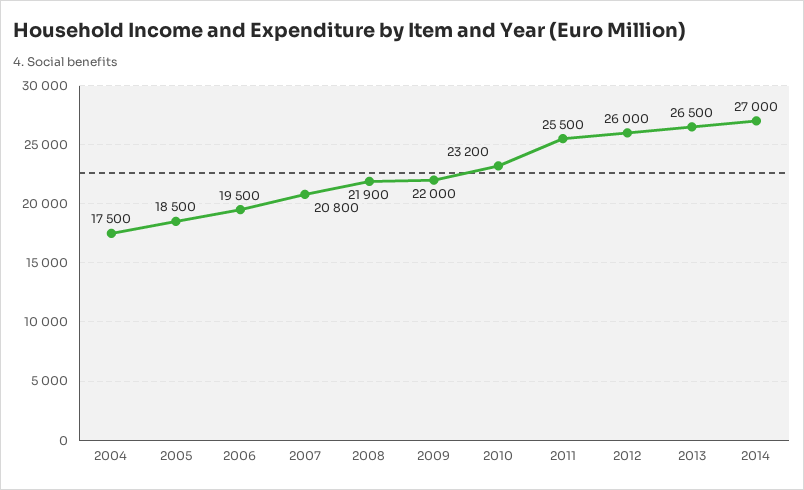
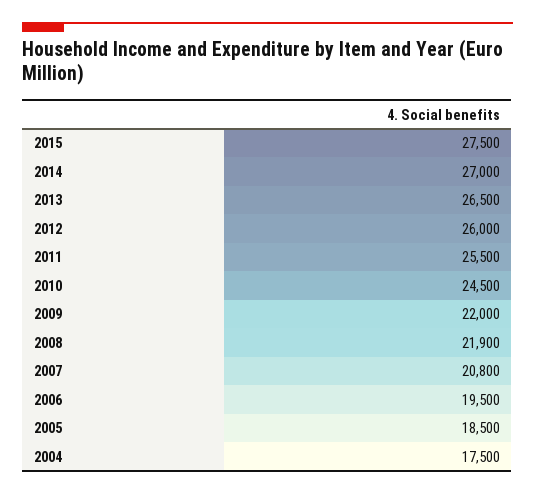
2010: 23200 -> 24500
2015: none -> 27500

